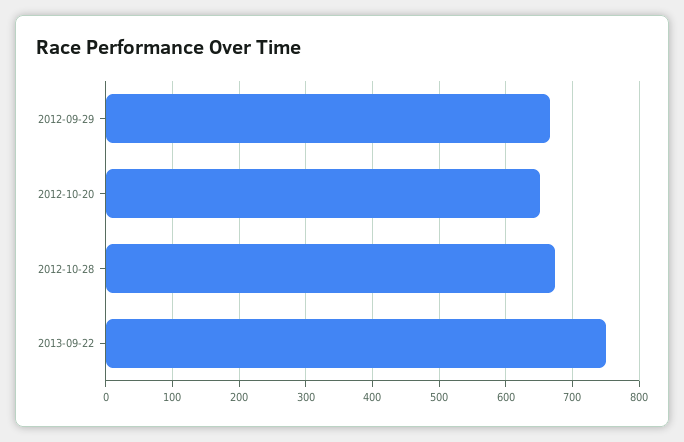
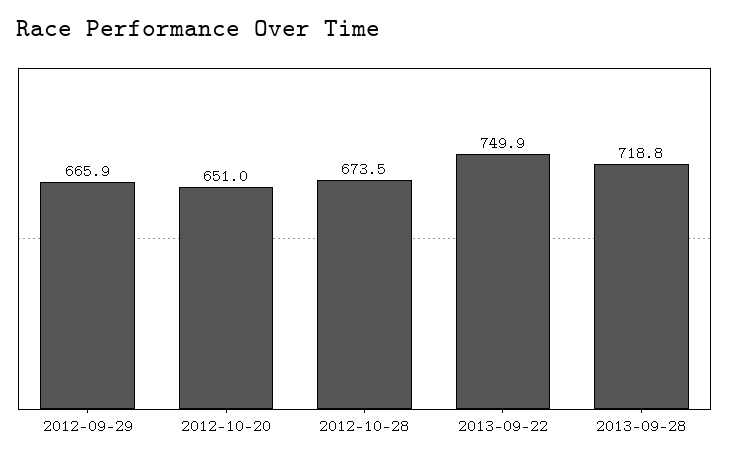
2013-09-28: none -> 718.8

